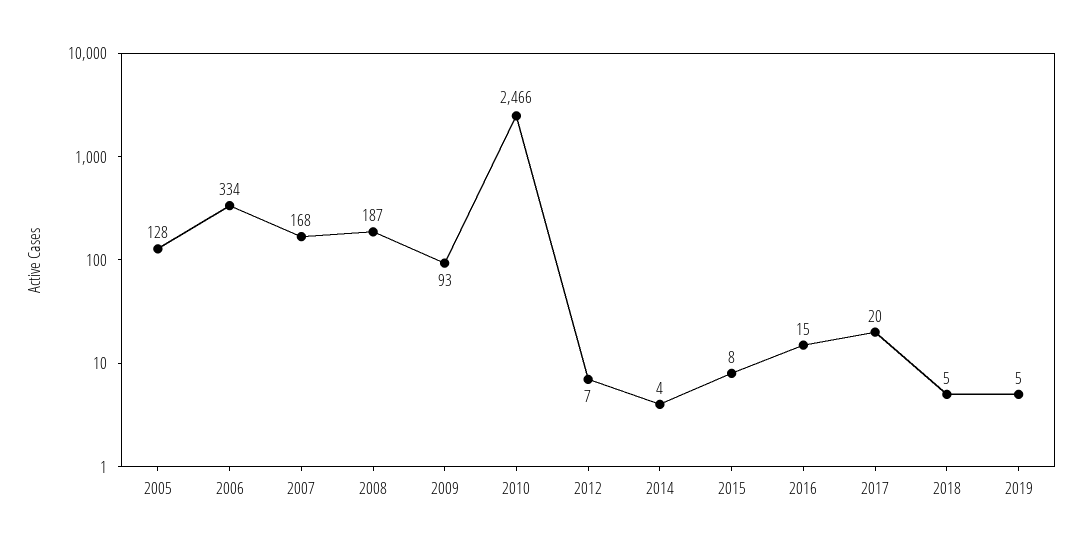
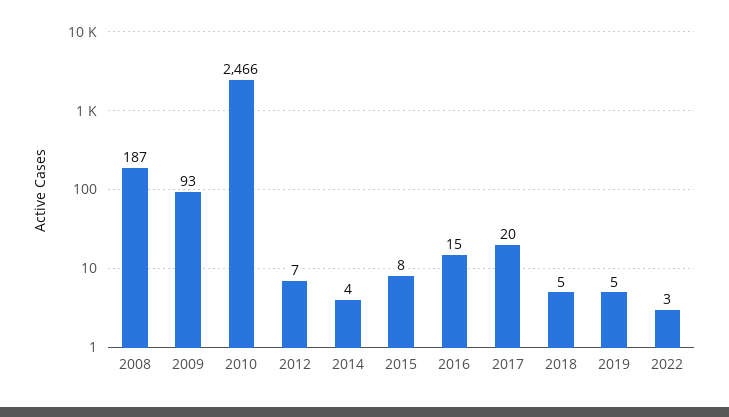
2005: 128 -> none
2006: 334 -> none
2007: 168 -> none
2022: none -> 3

